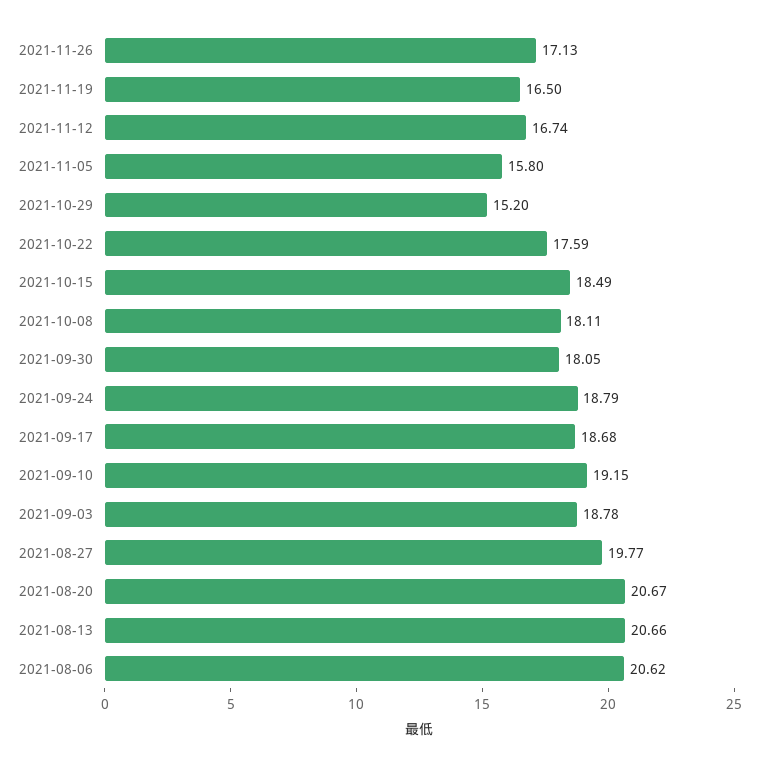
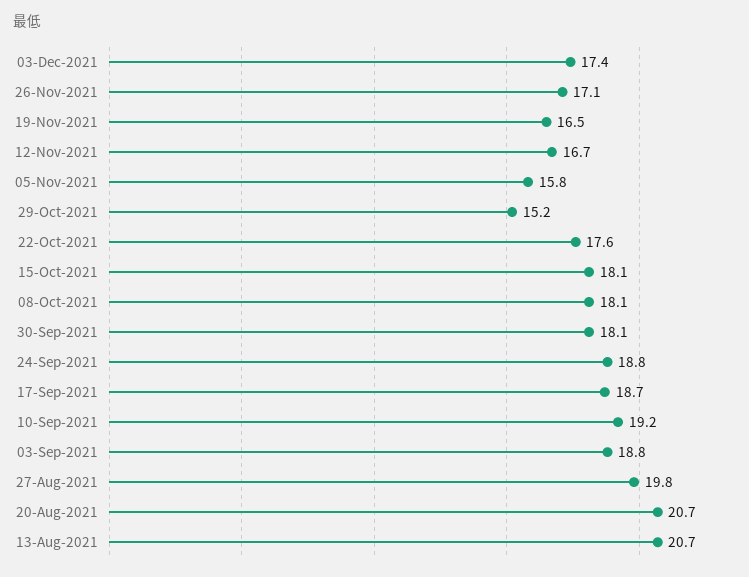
2021-10-15: 18.49 -> 18.1
2021-08-06: 20.62 -> none
03-Dec-2021: none -> 17.4

